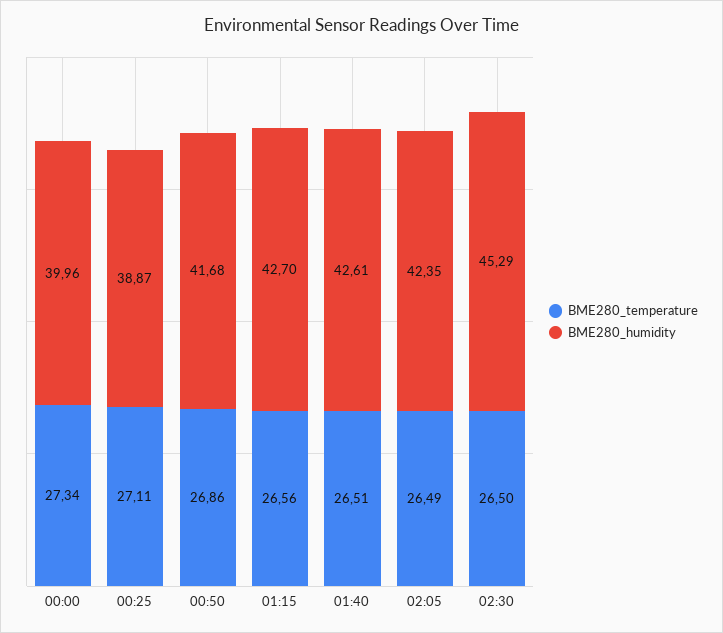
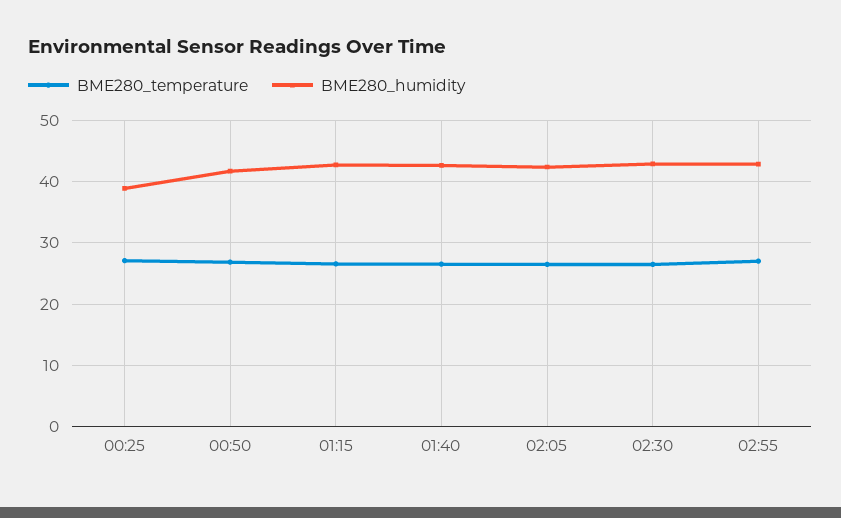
BME280_temperature, 00:00: 27.34 -> none
BME280_humidity, 00:00: 39.96 -> none
BME280_humidity, 02:30: 45.29 -> 43
BME280_temperature, 02:55: none -> 27
BME280_humidity, 02:55: none -> 43

